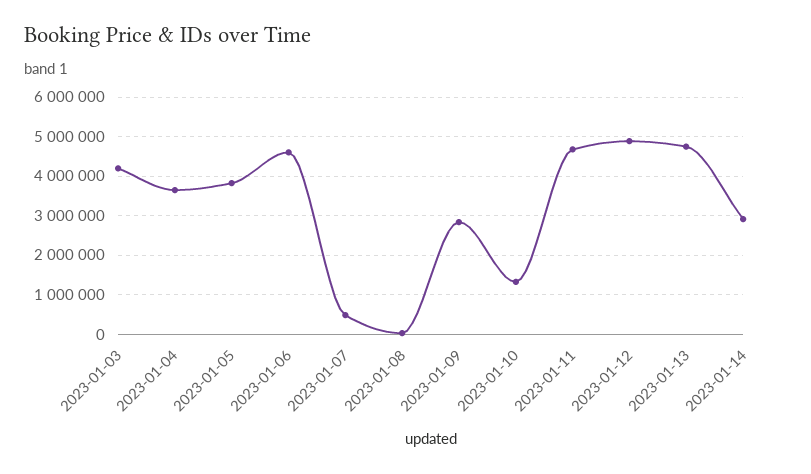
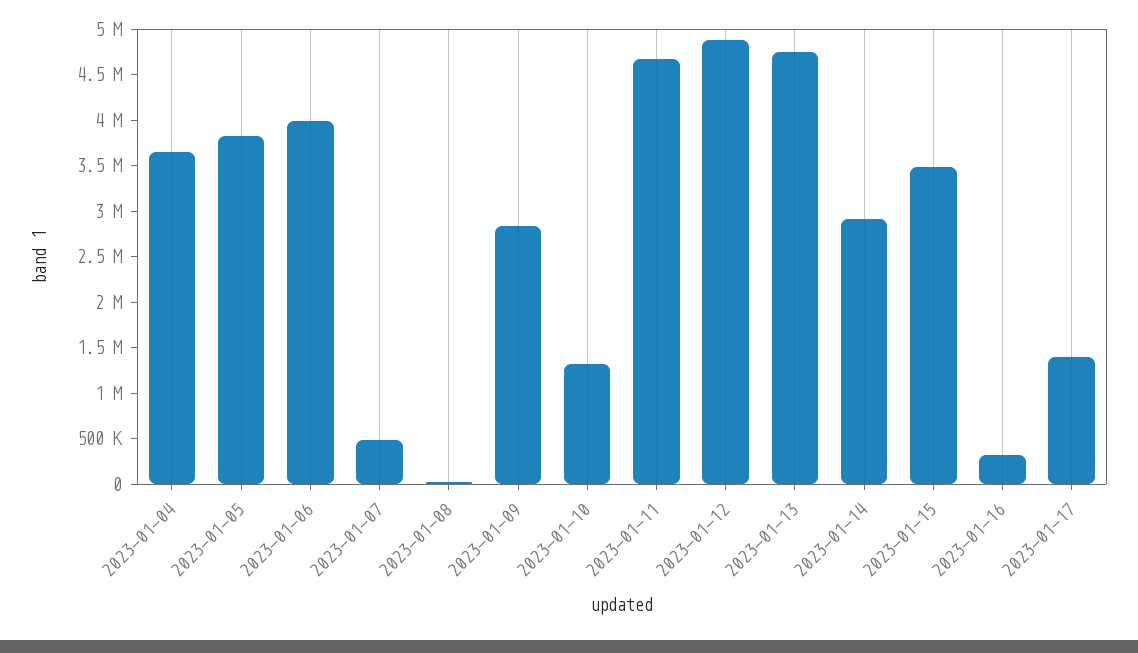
2023-01-03: 4200000 -> none
2023-01-06: 4600000 -> 4000000
2023-01-15: none -> 3500000
2023-01-16: none -> 300000
2023-01-17: none -> 1400000

